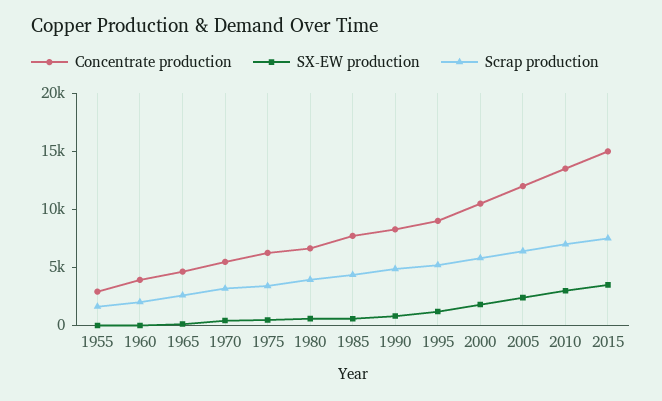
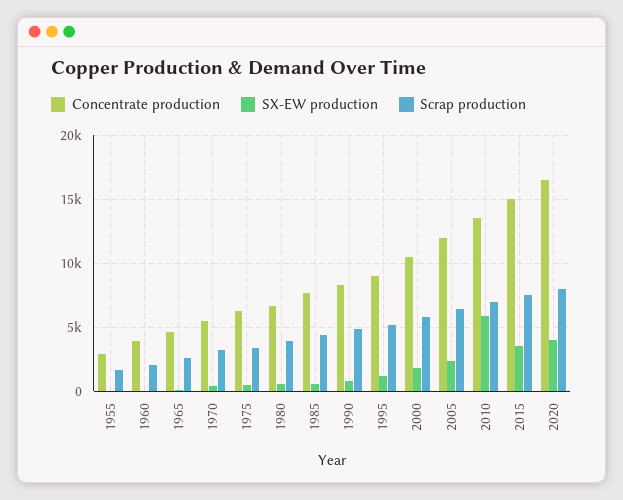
SX-EW production, 2010: 3000 -> 6000
Concentrate production, 2020: none -> 16500
SX-EW production, 2020: none -> 4000
Scrap production, 2020: none -> 8000

